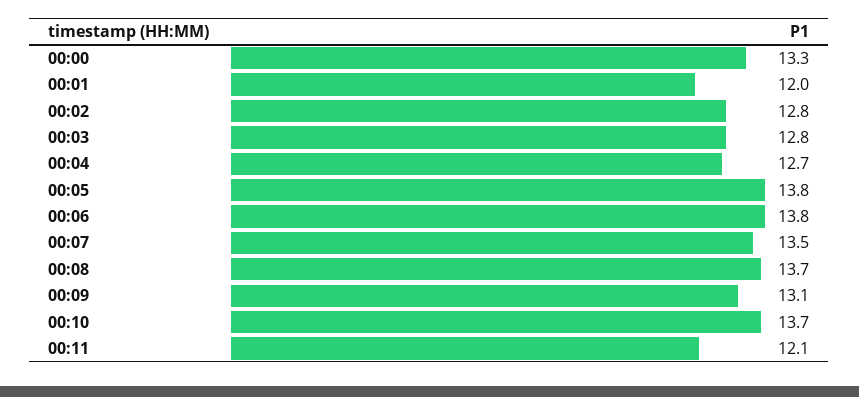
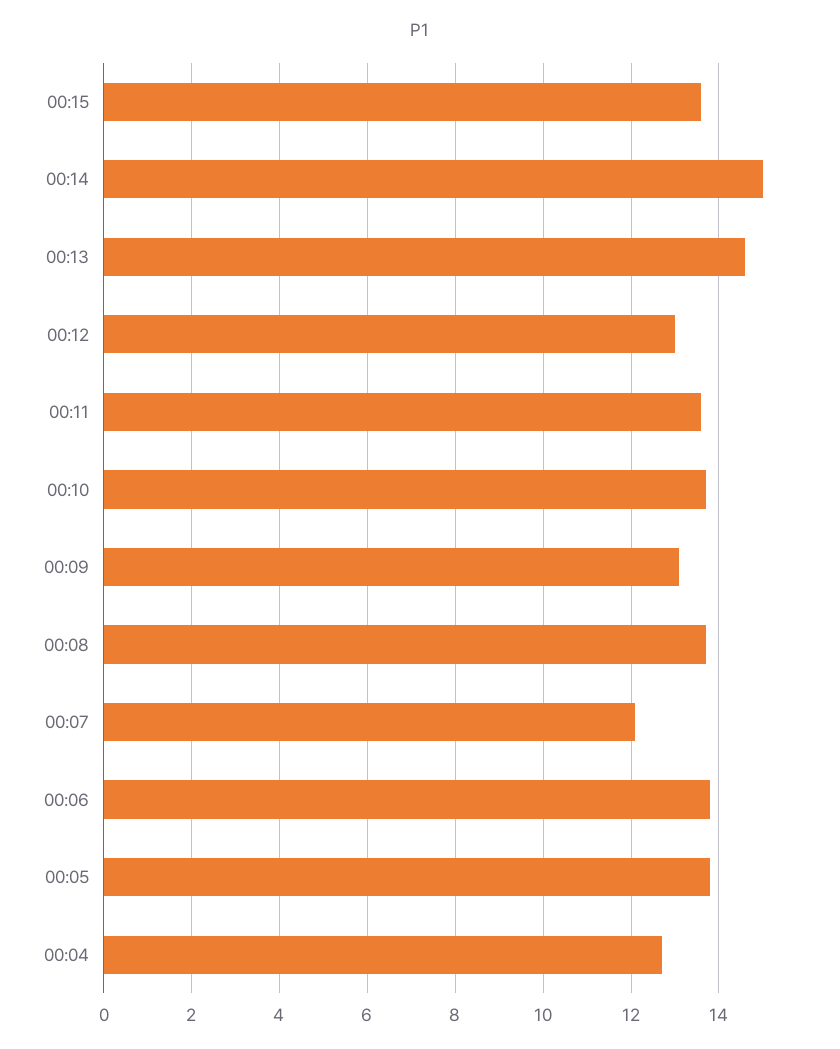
00:00: 13.3 -> none
00:01: 12 -> none
00:02: 12.8 -> none
00:03: 12.8 -> none
00:07: 13.5 -> 12
00:11: 12.1 -> 13.5
00:15: none -> 13.5
00:14: none -> 15
00:13: none -> 14.5
00:12: none -> 13

